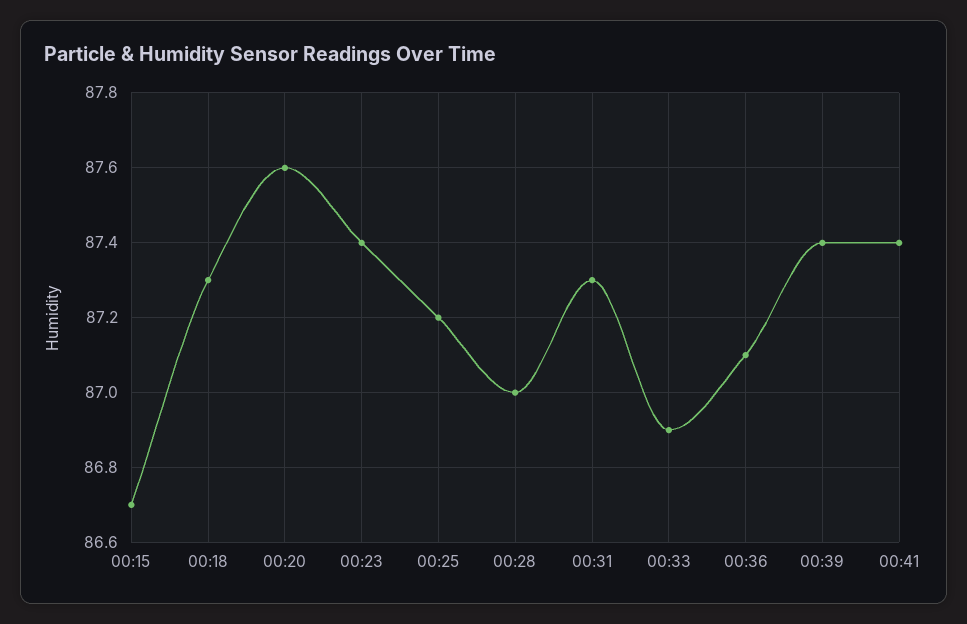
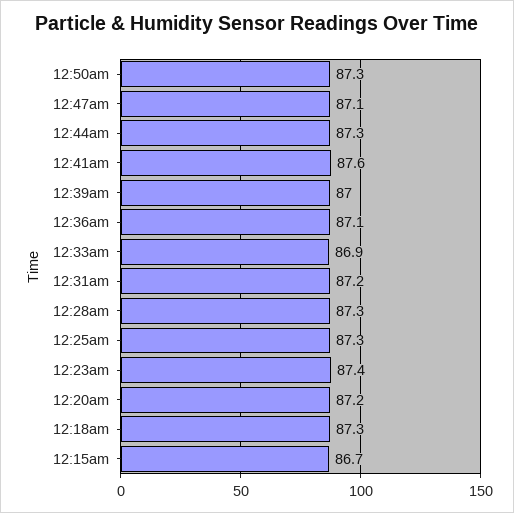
00:20: 87.6 -> 87.2
00:25: 87.2 -> 87.3
00:28: 87 -> 87.3
00:31: 87.3 -> 87.2
00:39: 87.4 -> 87
00:41: 87.4 -> 87.6
12:50am: none -> 87.3
12:47am: none -> 87.1
12:44am: none -> 87.3

